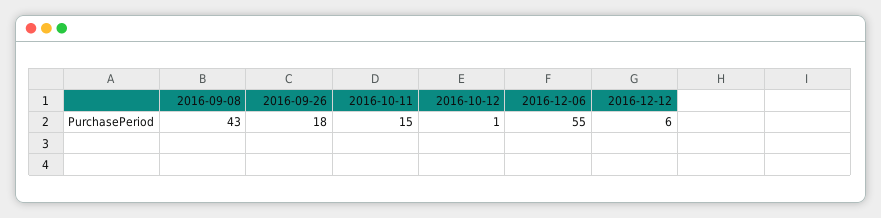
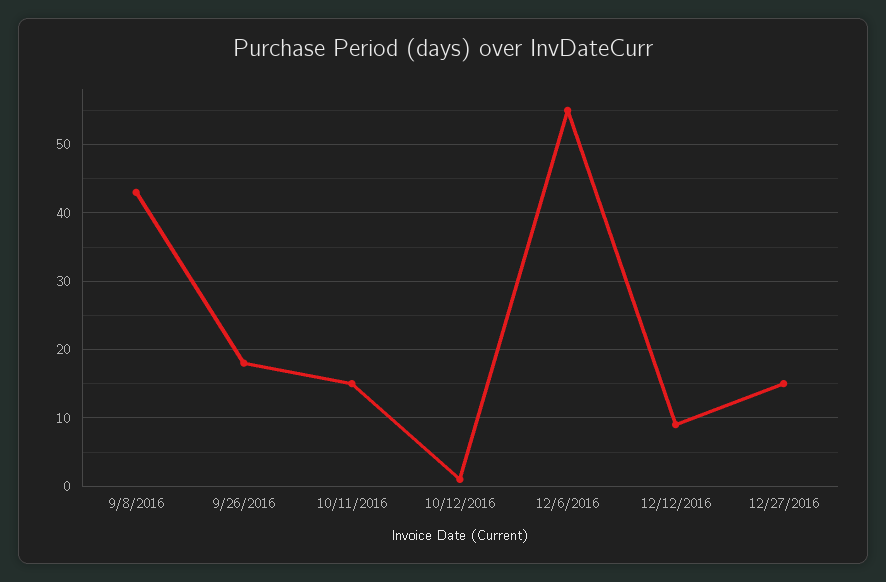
2016-12-12: 6 -> 9
12/27/2016: none -> 15

